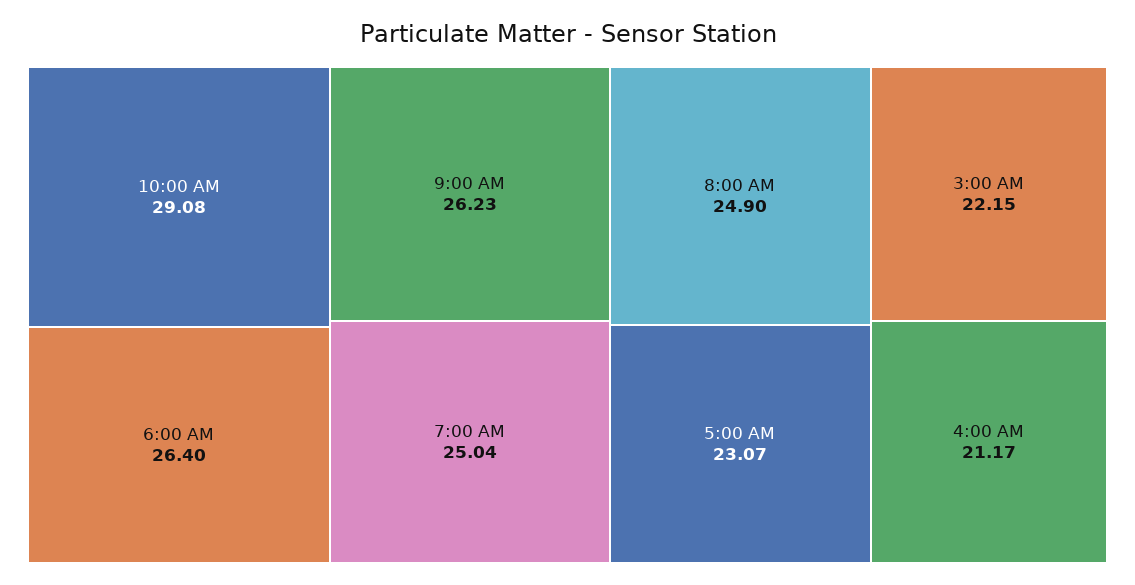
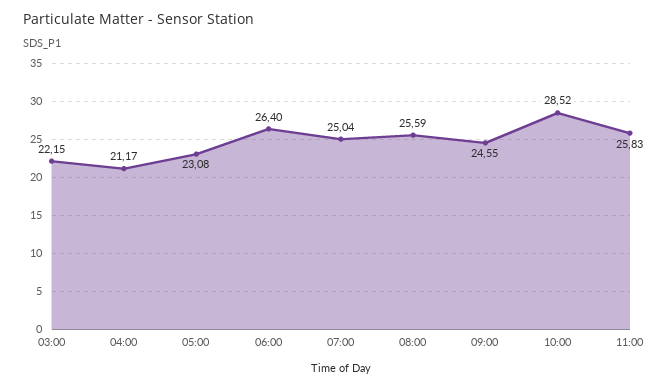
10:00 AM: 29.08 -> 28.52
9:00 AM: 26.23 -> 24.55
8:00 AM: 24.9 -> 25.59
5:00 AM: 23.07 -> 23.08
11:00: none -> 25.83

